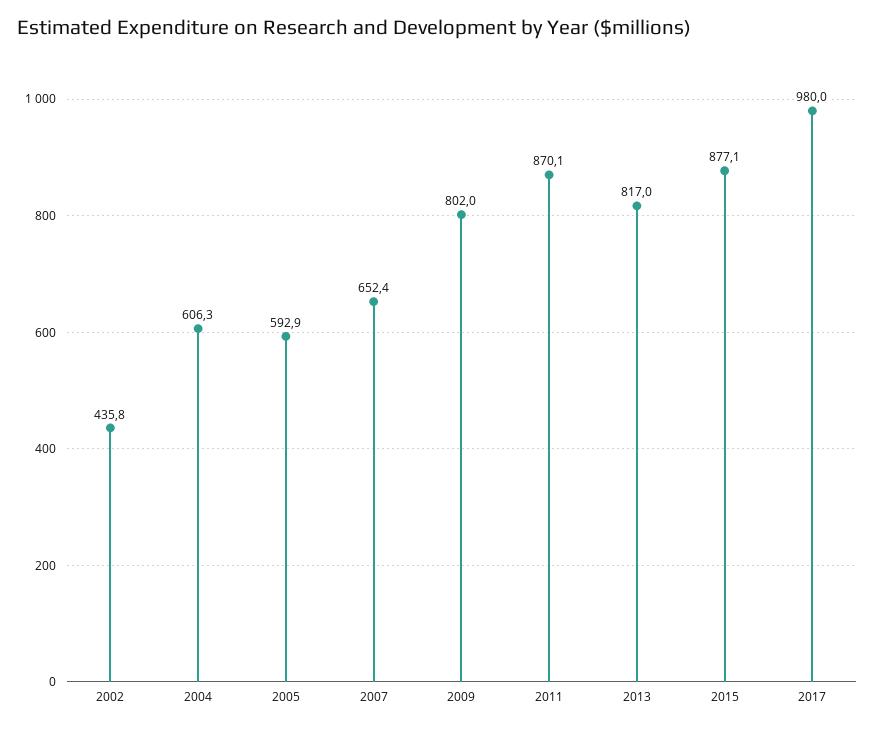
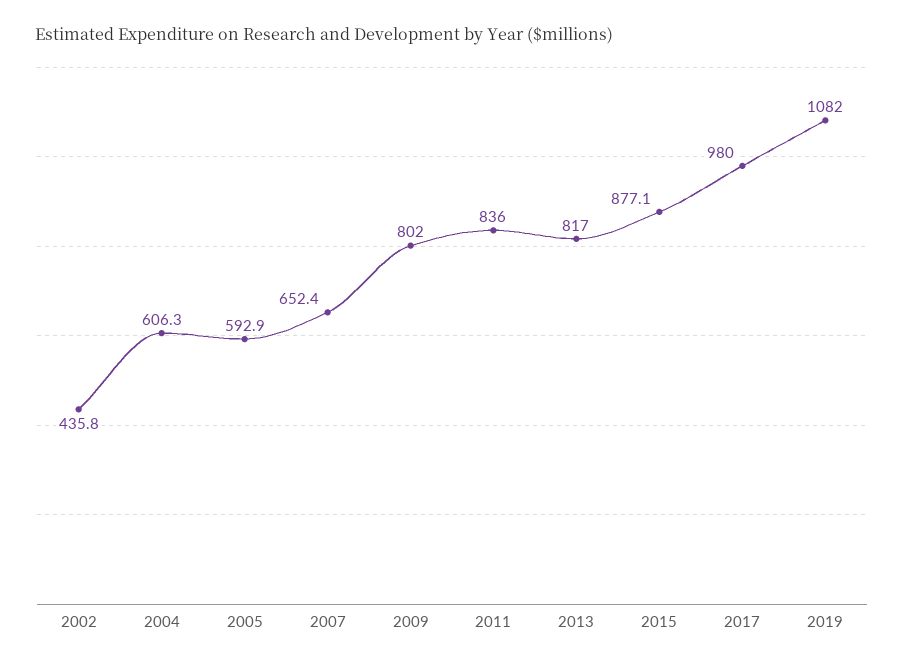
2011: 870.1 -> 836
2019: none -> 1082

